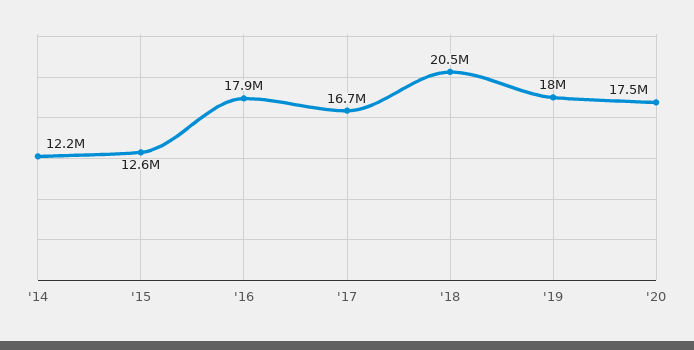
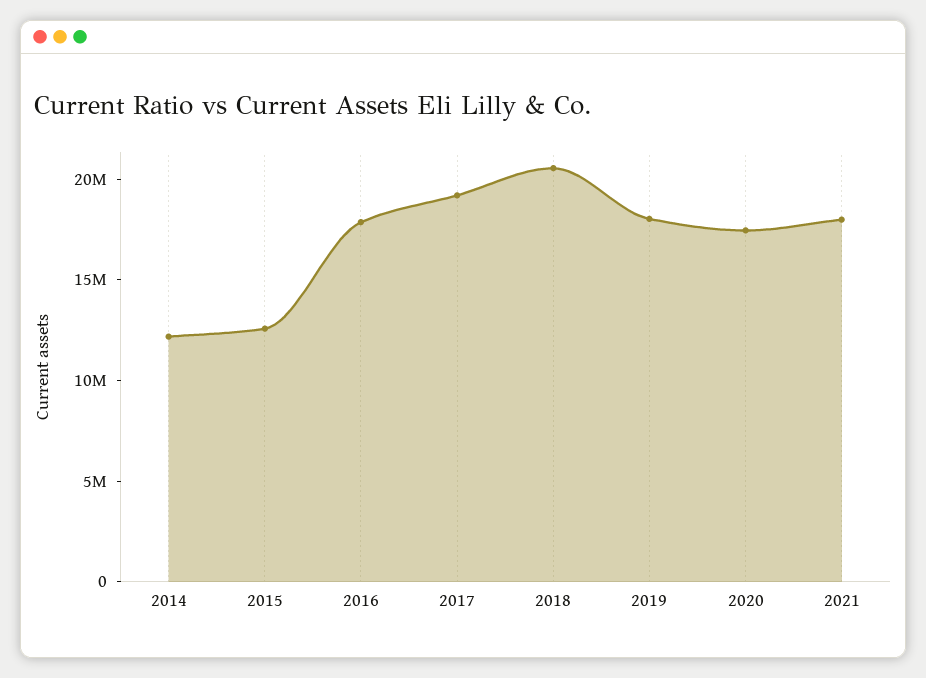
'17: 16700000 -> 19000000
2021: none -> 18000000

